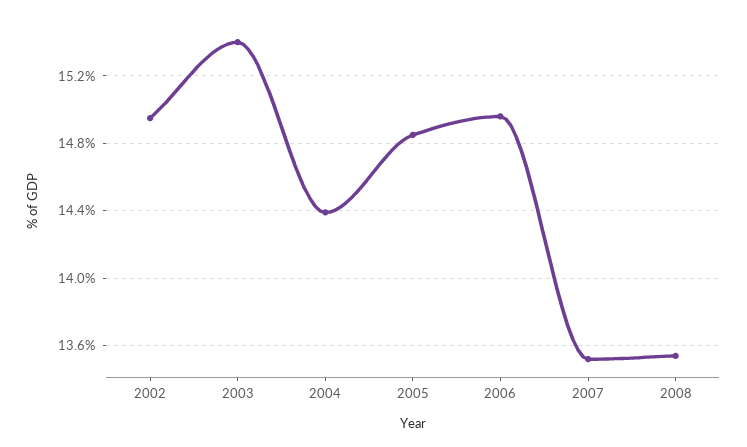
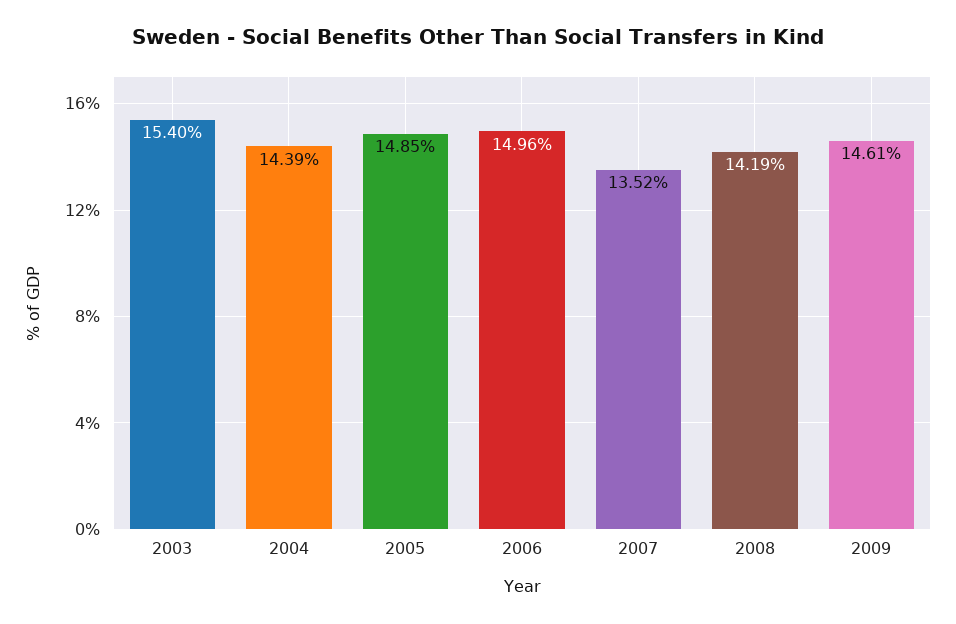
2002: 14.95 -> none
2008: 13.55 -> 14.19
2009: none -> 14.61

